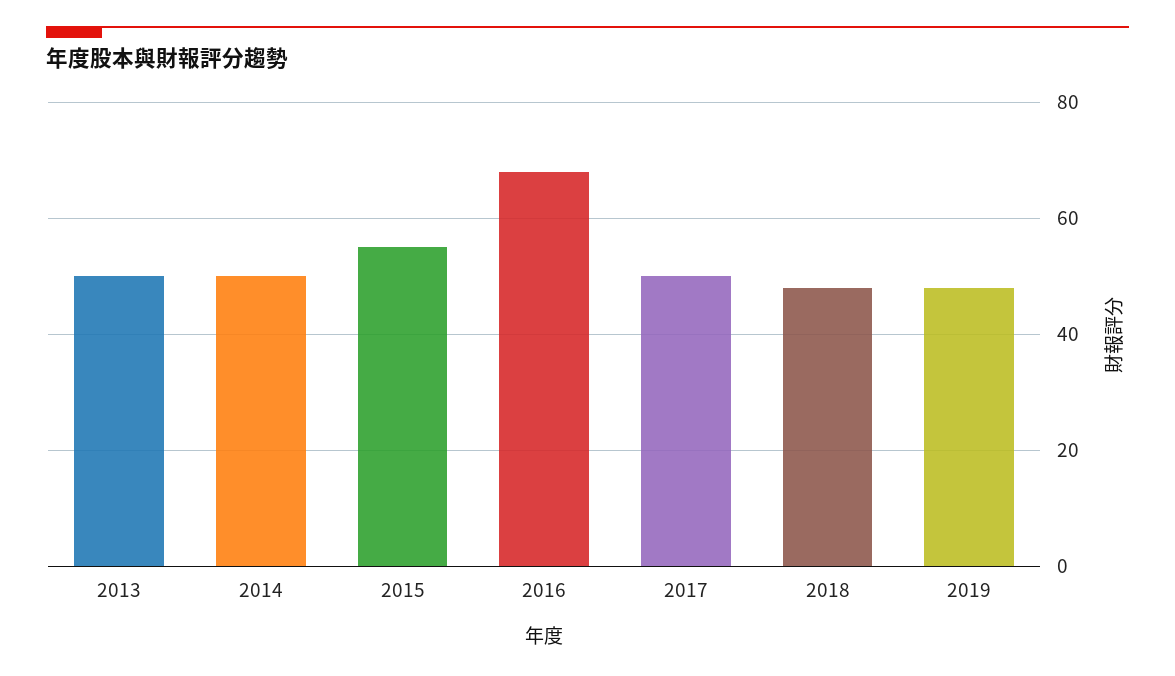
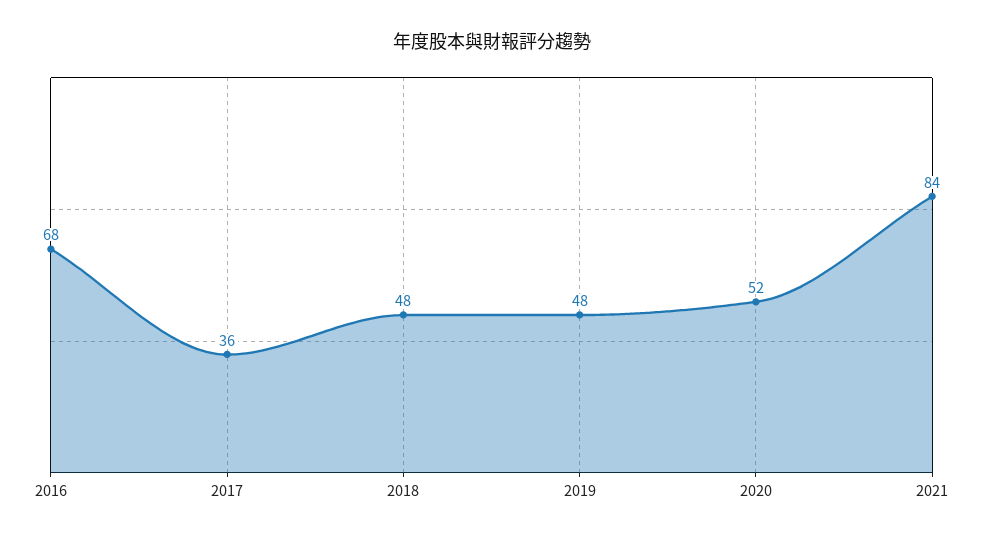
2013: 50 -> none
2014: 50 -> none
2015: 55 -> none
2017: 50 -> 36
2020: none -> 52
2021: none -> 84

